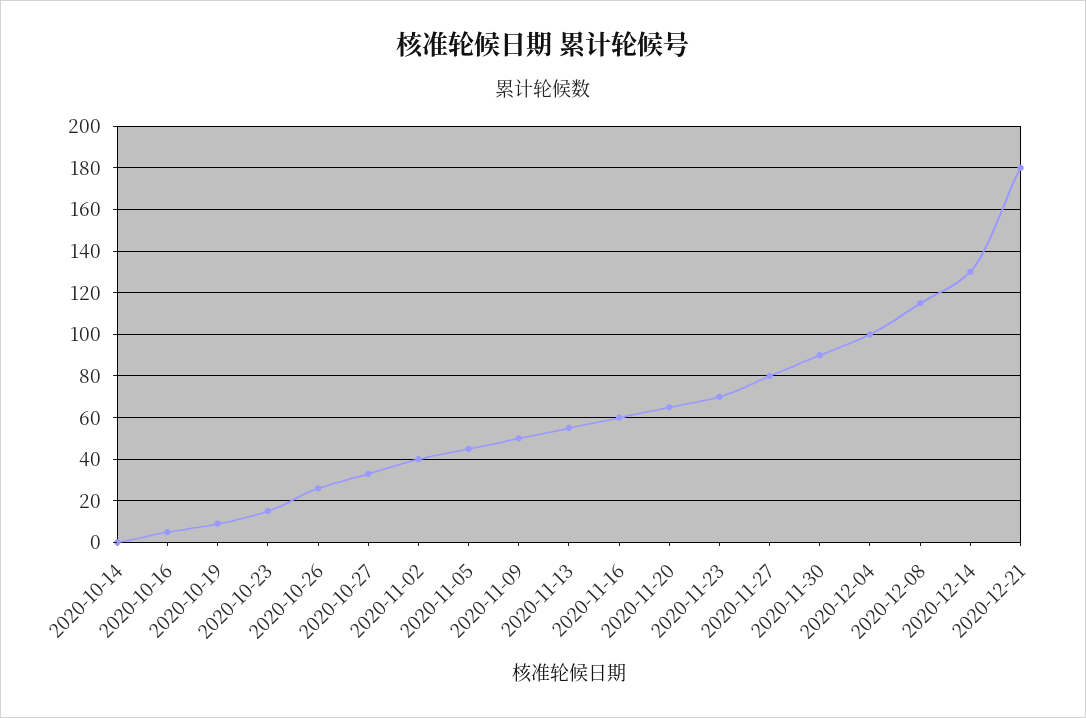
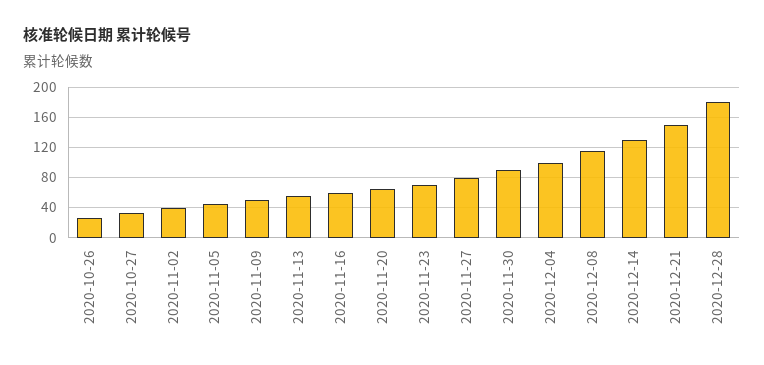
2020-10-14: 0 -> none
2020-10-16: 5 -> none
2020-10-19: 10 -> none
2020-10-23: 15 -> none
2020-12-21: 180 -> 150
2020-12-28: none -> 180

